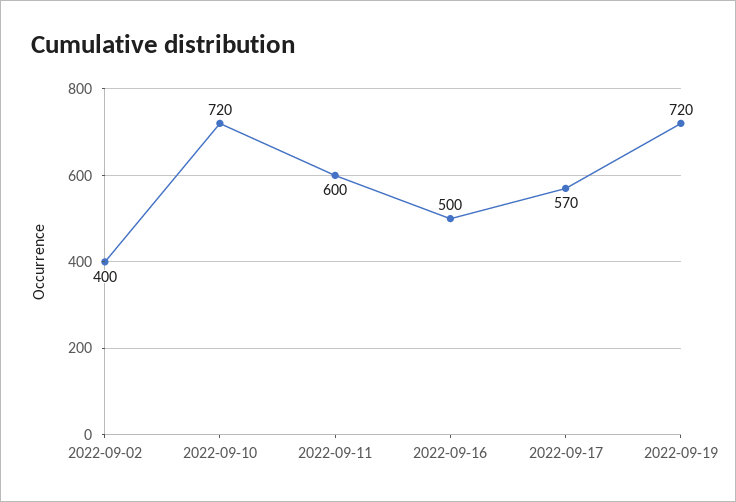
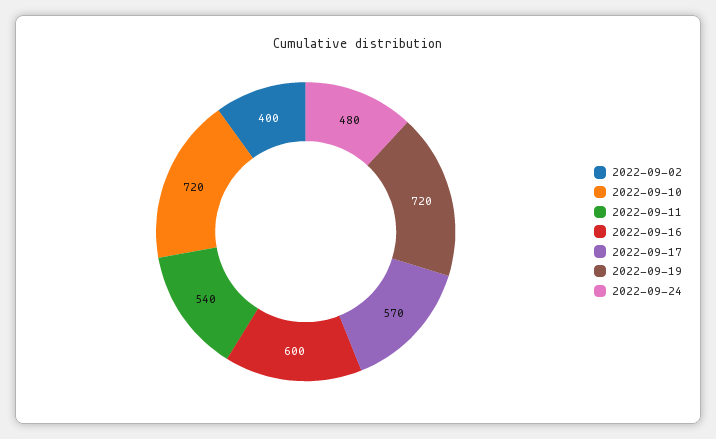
2022-09-11: 600 -> 540
2022-09-16: 500 -> 600
2022-09-24: none -> 480

